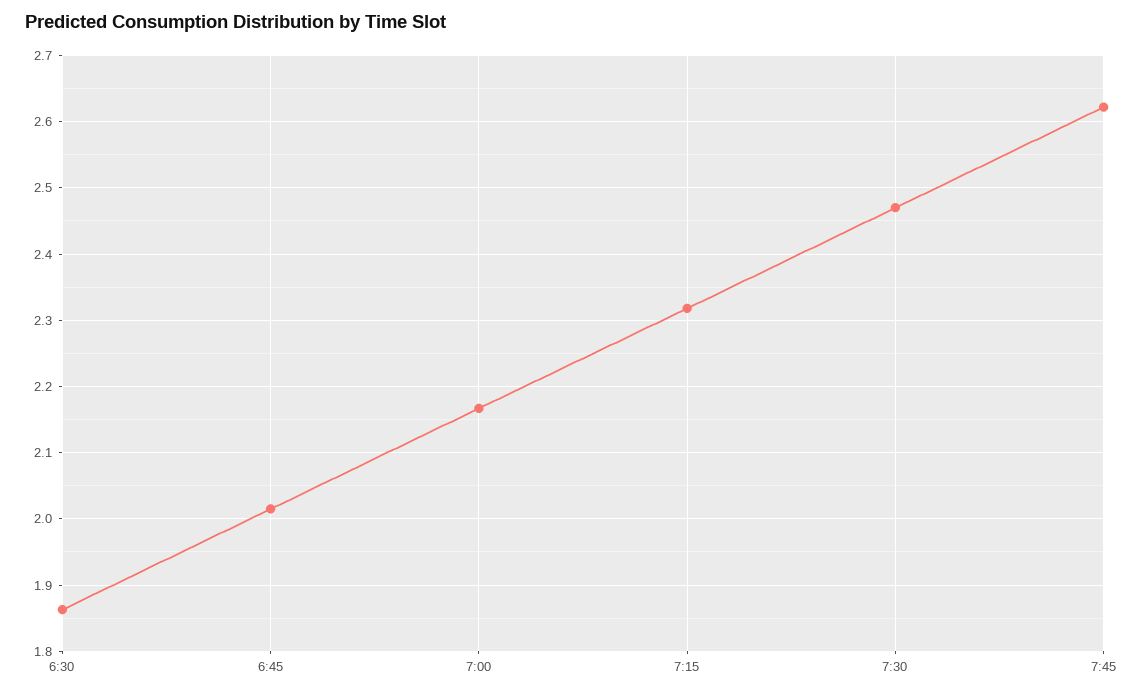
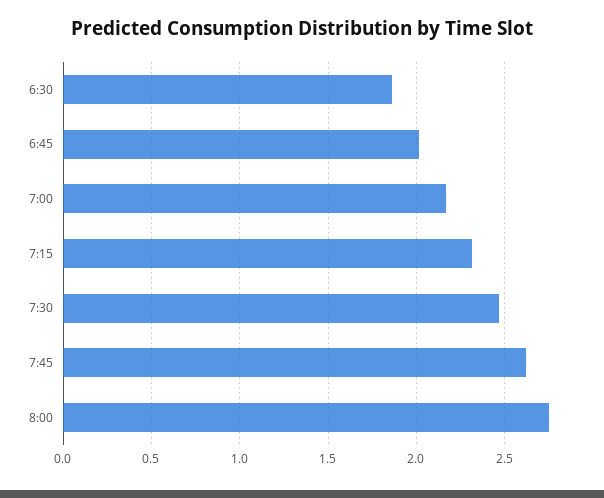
8:00: none -> 2.75

